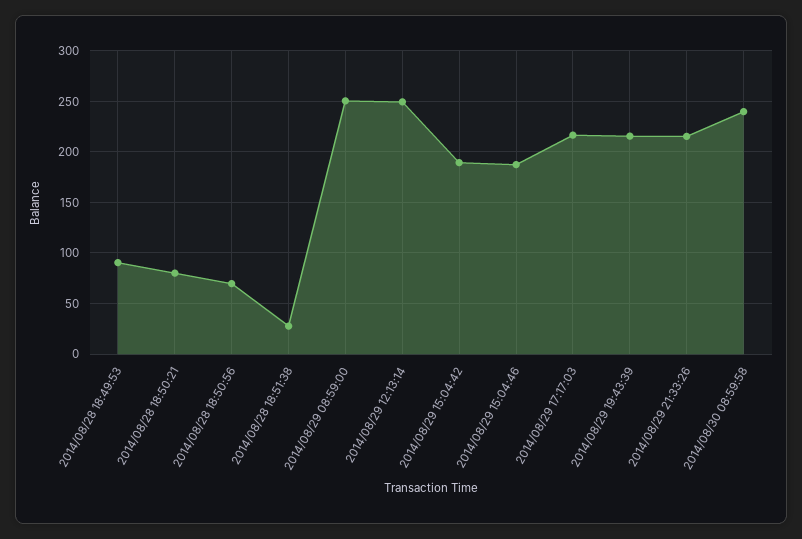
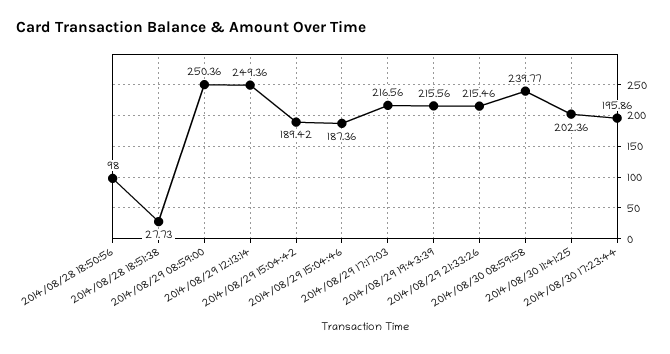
2014/08/28 18:49:53: 90 -> none
2014/08/28 18:50:21: 80 -> none
2014/08/28 18:50:56: 70 -> 98
2014/08/30 11:41:25: none -> 202.36
2014/08/30 17:23:44: none -> 195.86

